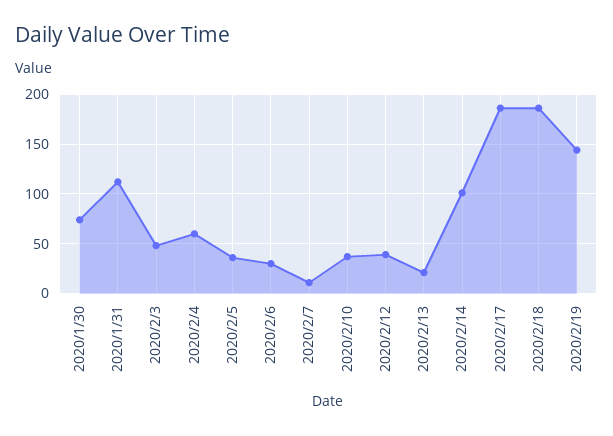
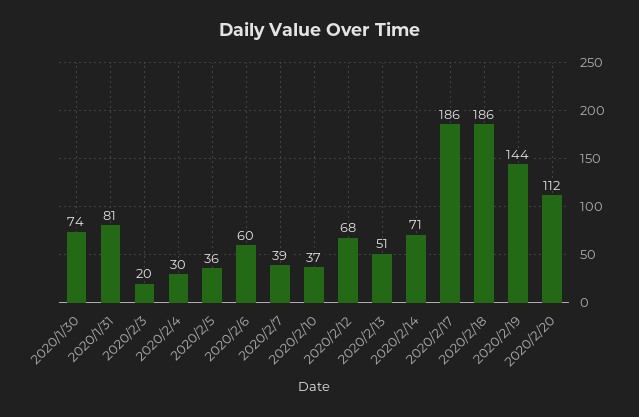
2020/1/31: 110 -> 81
2020/2/3: 50 -> 20
2020/2/4: 60 -> 30
2020/2/6: 30 -> 60
2020/2/7: 10 -> 39
2020/2/12: 40 -> 68
2020/2/13: 20 -> 51
2020/2/14: 100 -> 71
2020/2/20: none -> 112

